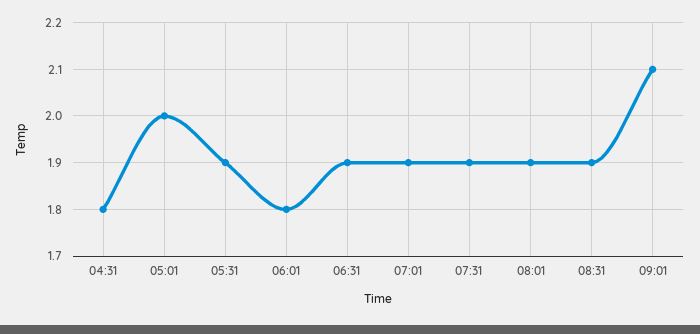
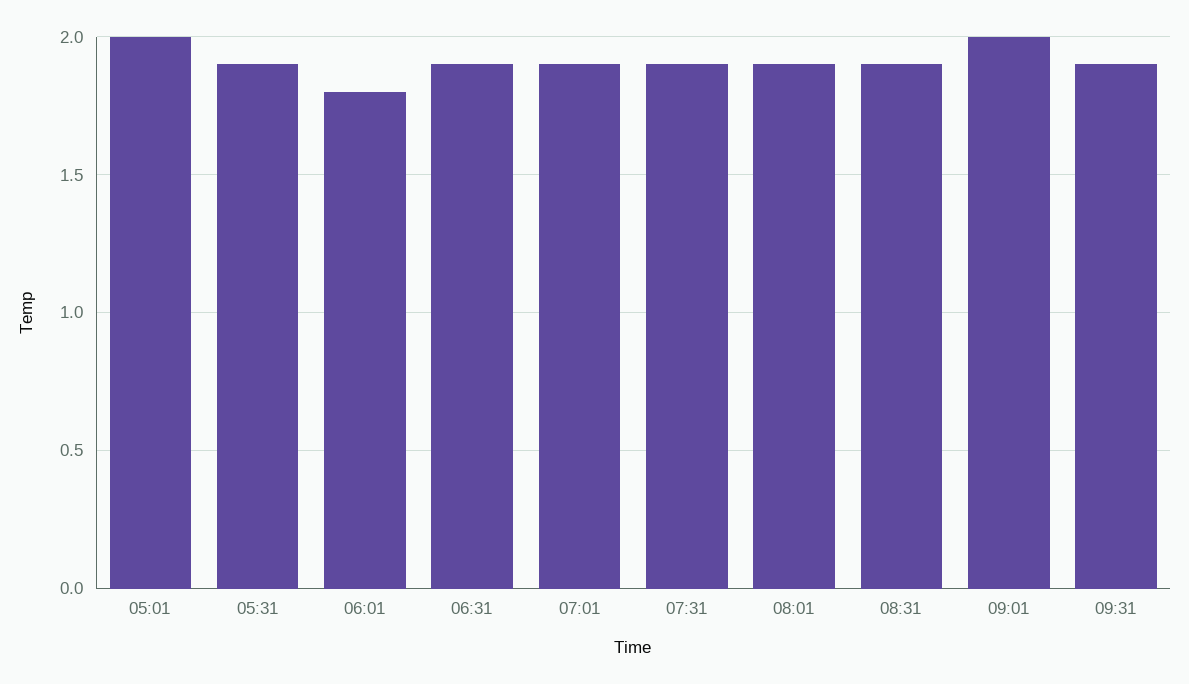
04:31: 1.8 -> none
09:01: 2.1 -> 2
09:31: none -> 1.9

